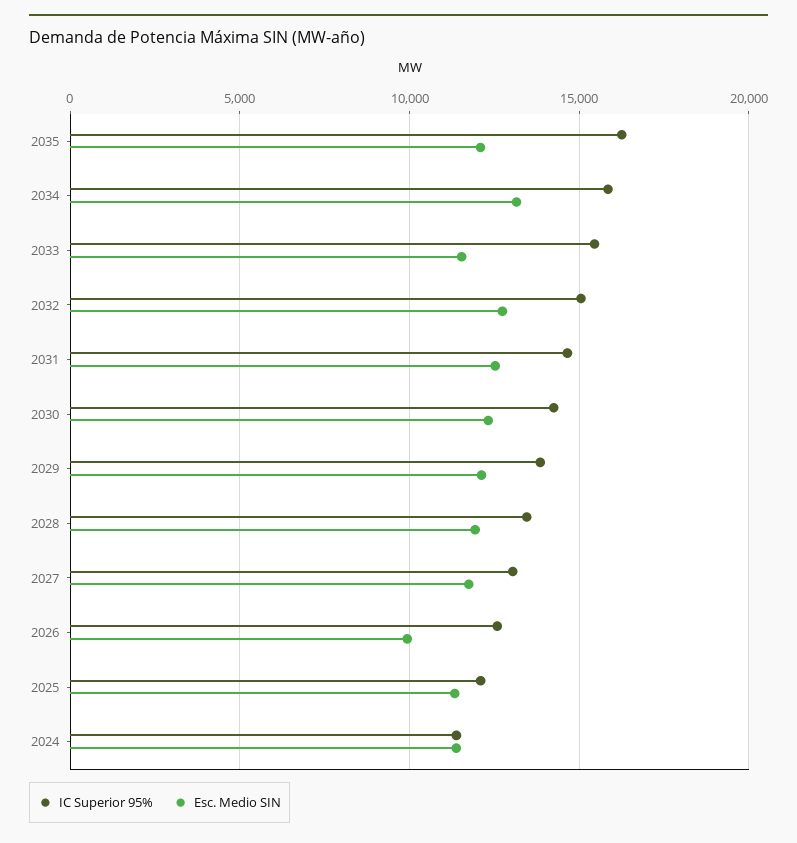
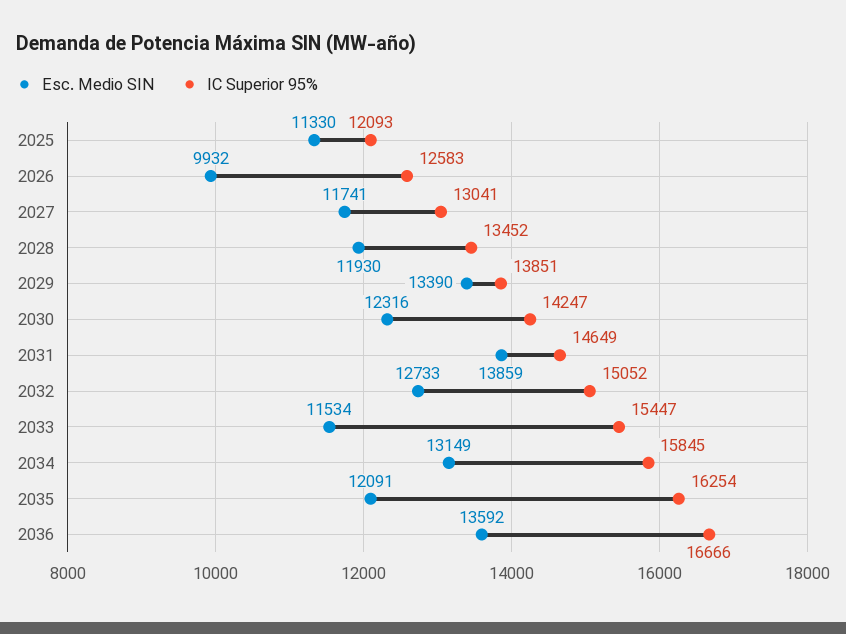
Esc. Medio SIN, 2031: 12500 -> 13859
Esc. Medio SIN, 2029: 12000 -> 13390
IC Superior 95%, 2024: 11500 -> none
Esc. Medio SIN, 2024: 11500 -> none
Esc. Medio SIN, 2036: none -> 13592
IC Superior 95%, 2036: none -> 16666

